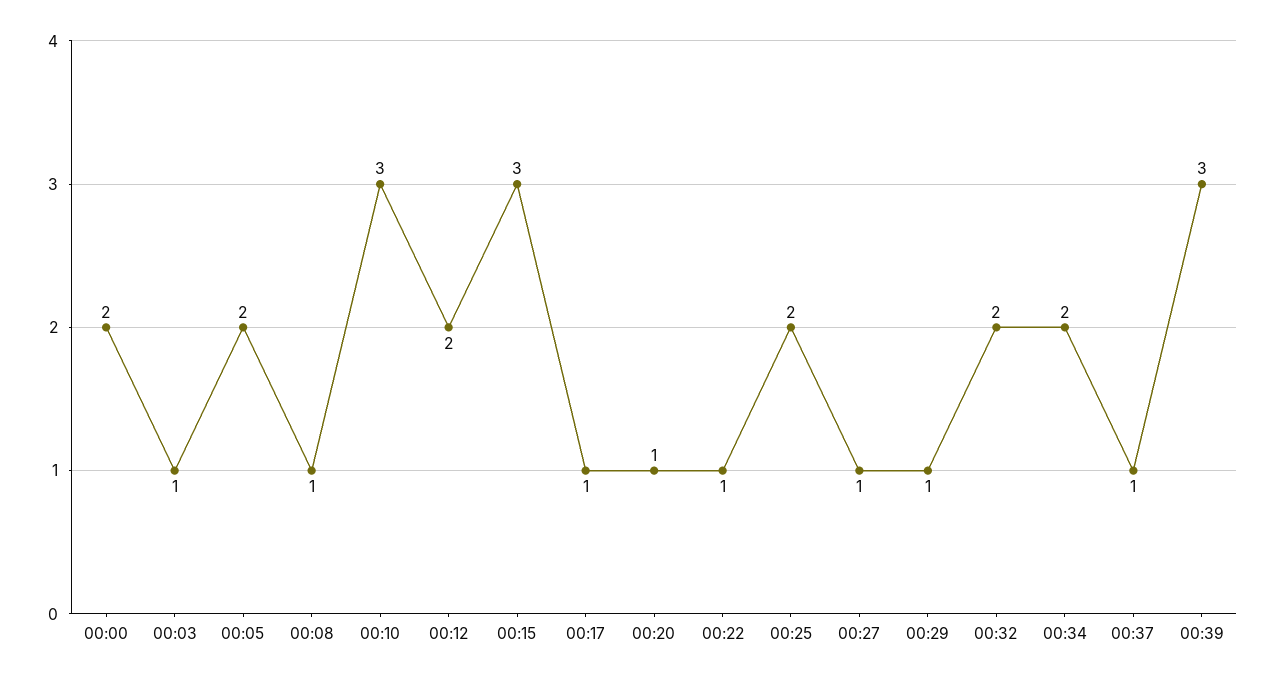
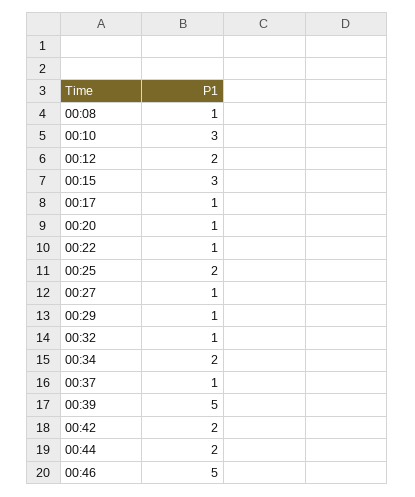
00:00: 2 -> none
00:03: 1 -> none
00:05: 2 -> none
00:32: 2 -> 1
00:39: 3 -> 5
00:42: none -> 2
00:44: none -> 2
00:46: none -> 5

